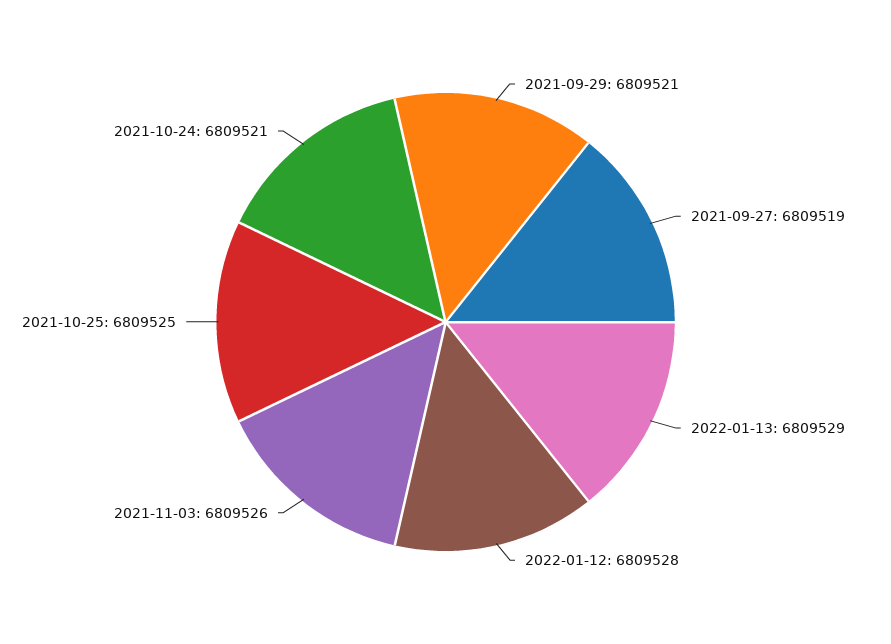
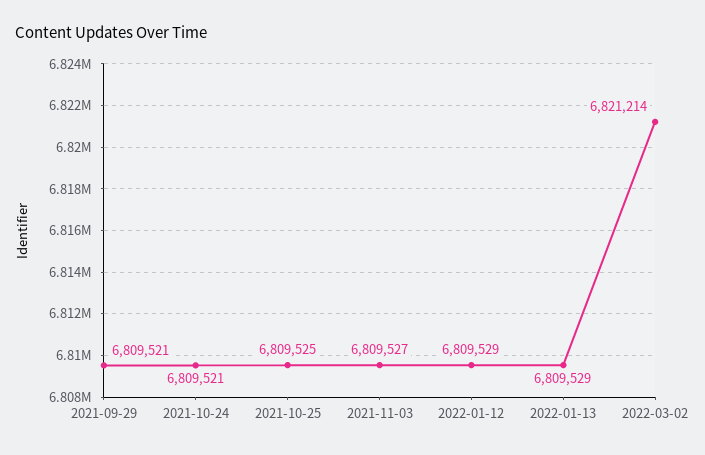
2021-09-27: 6809519 -> none
2022-01-12: 6809528 -> 6809529
2021-11-03: 6809526 -> 6809527
2022-03-02: none -> 6821214

